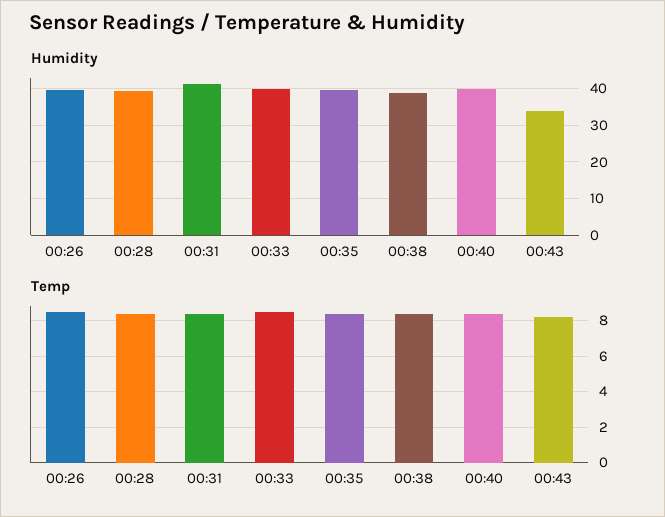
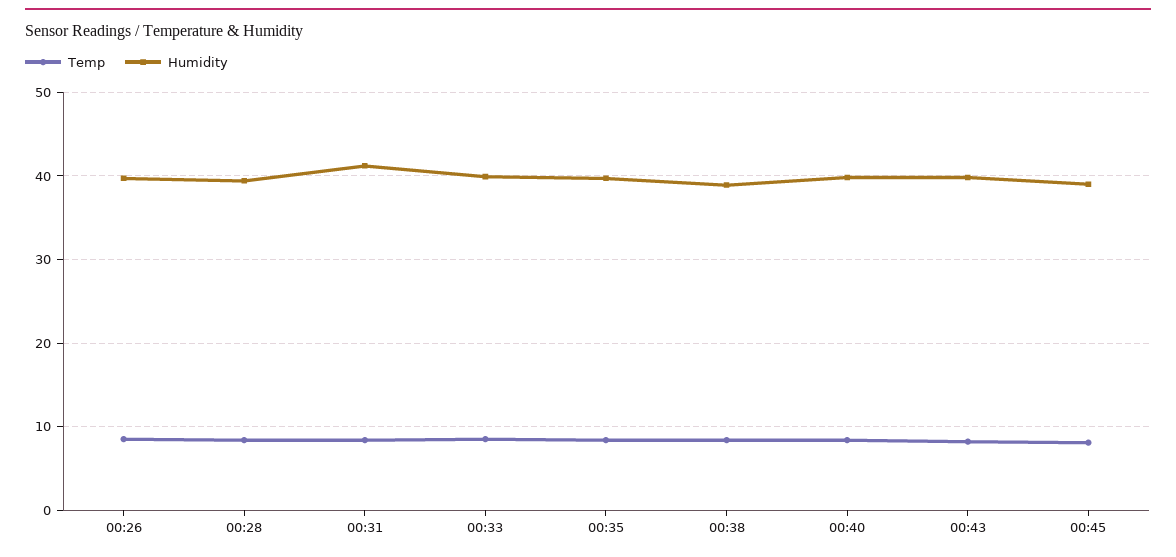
Humidity, 00:43: 34 -> 40
Temp, 00:45: none -> 8
Humidity, 00:45: none -> 39

